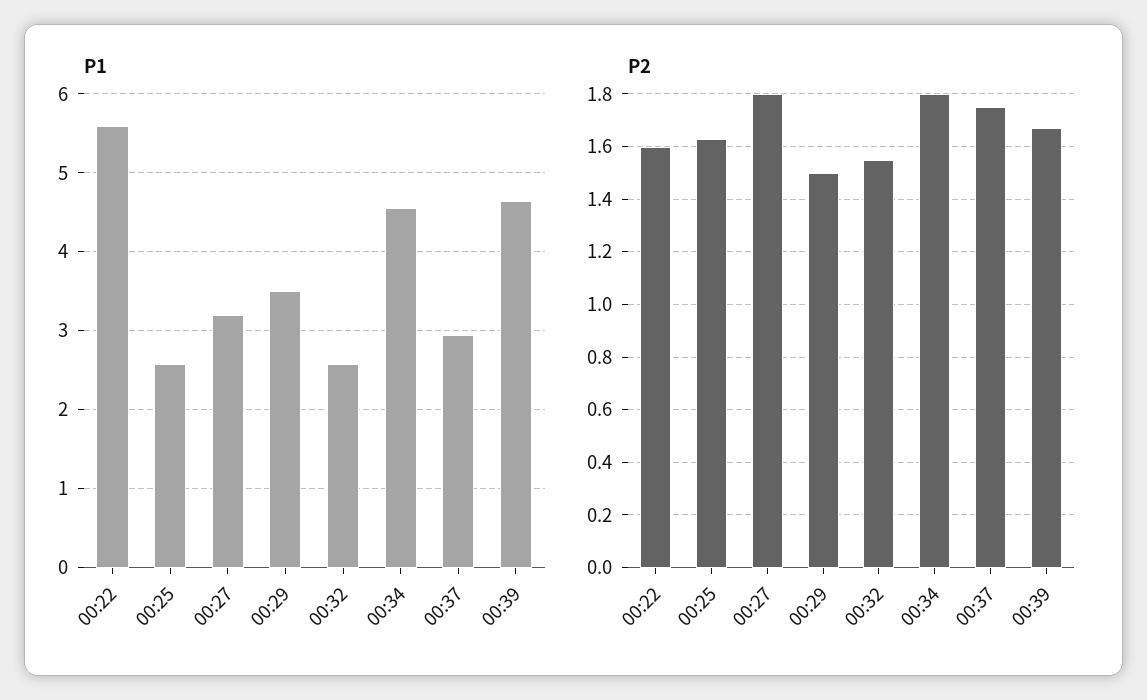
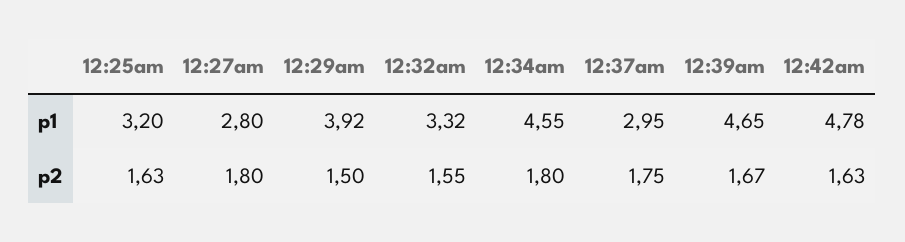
P1, 00:22: 5.6 -> none
P1, 00:25: 2.6 -> 3.2
P1, 00:27: 3.2 -> 2.8
P1, 00:29: 3.5 -> 3.92
P1, 00:32: 2.6 -> 3.32
P2, 00:22: 1.6 -> none
P1, 12:42am: none -> 4.78
P2, 12:42am: none -> 1.63

